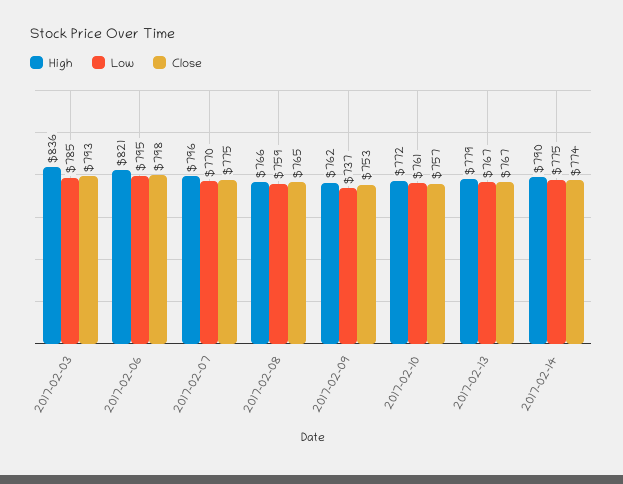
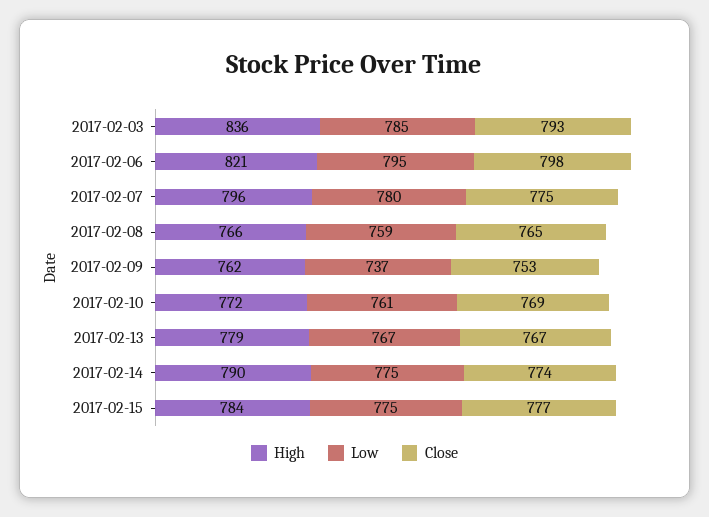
Low, 2017-02-07: 770 -> 780
Close, 2017-02-10: 757 -> 769
High, 2017-02-15: none -> 784
Low, 2017-02-15: none -> 775
Close, 2017-02-15: none -> 777

